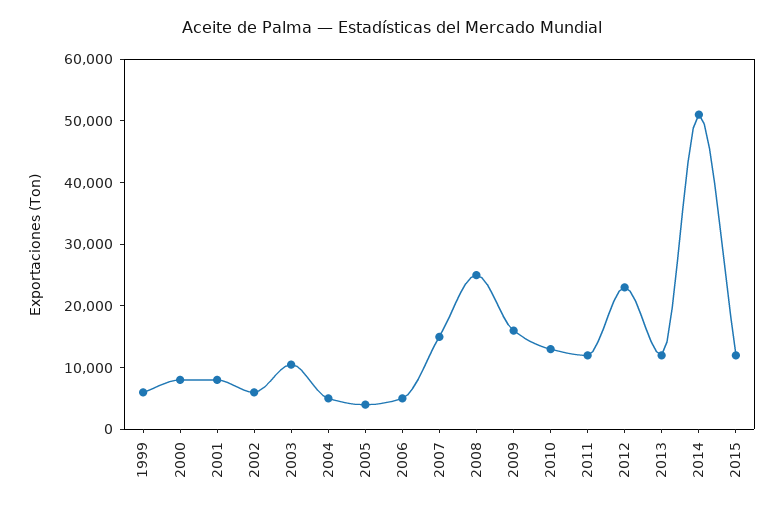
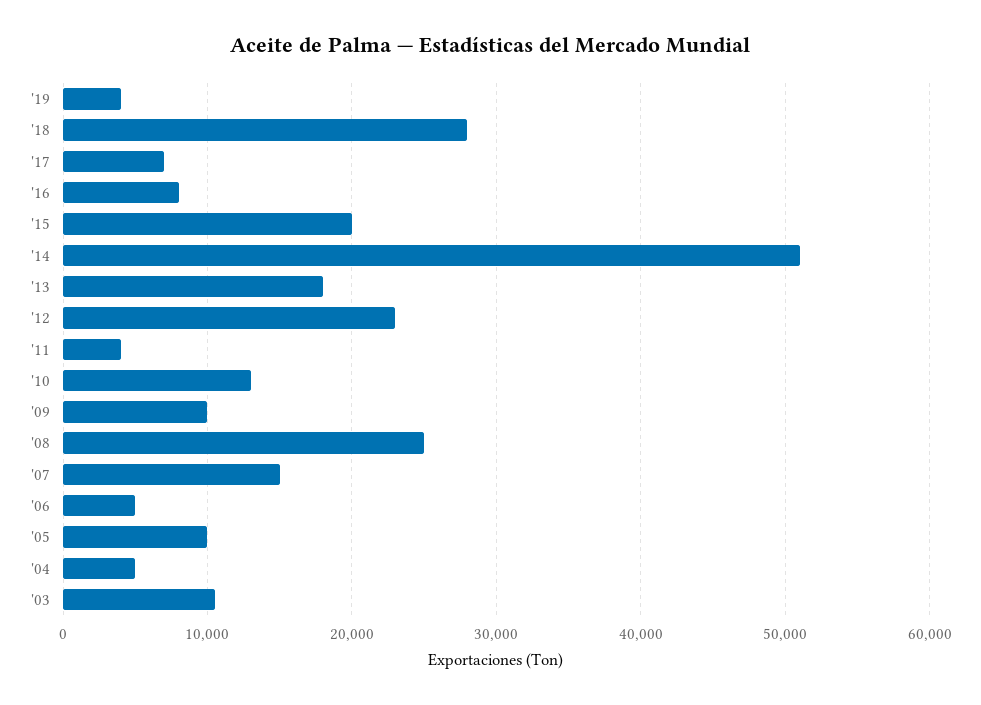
1999: 6000 -> none
2000: 8000 -> none
2001: 8000 -> none
2002: 6000 -> none
2005: 4000 -> 10000
2009: 16000 -> 10000
2011: 12000 -> 4000
2013: 12000 -> 18000
2015: 12000 -> 20000
'19: none -> 4000
'18: none -> 28000
'17: none -> 7000
'16: none -> 8000

